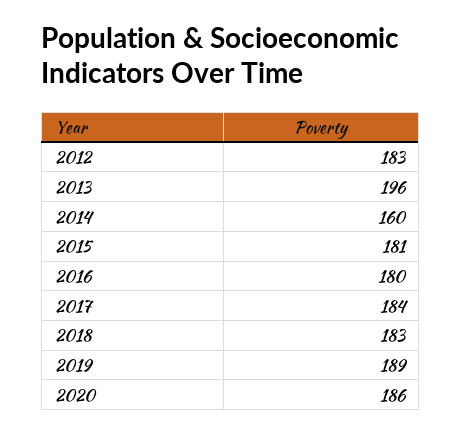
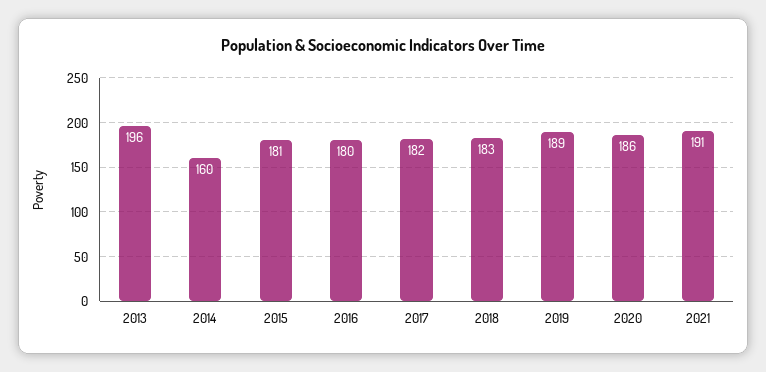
2012: 183 -> none
2017: 184 -> 182
2021: none -> 191

